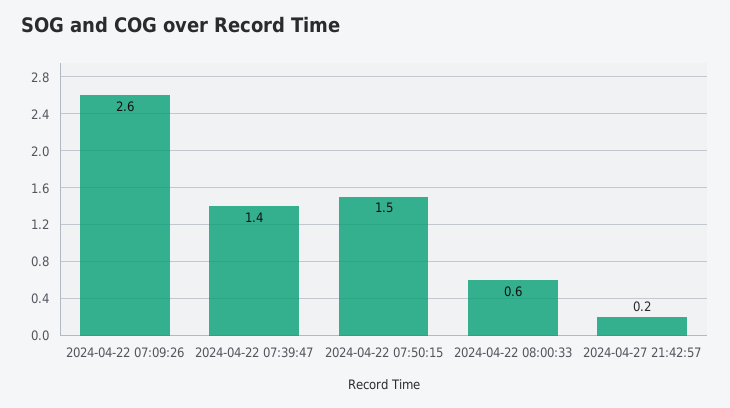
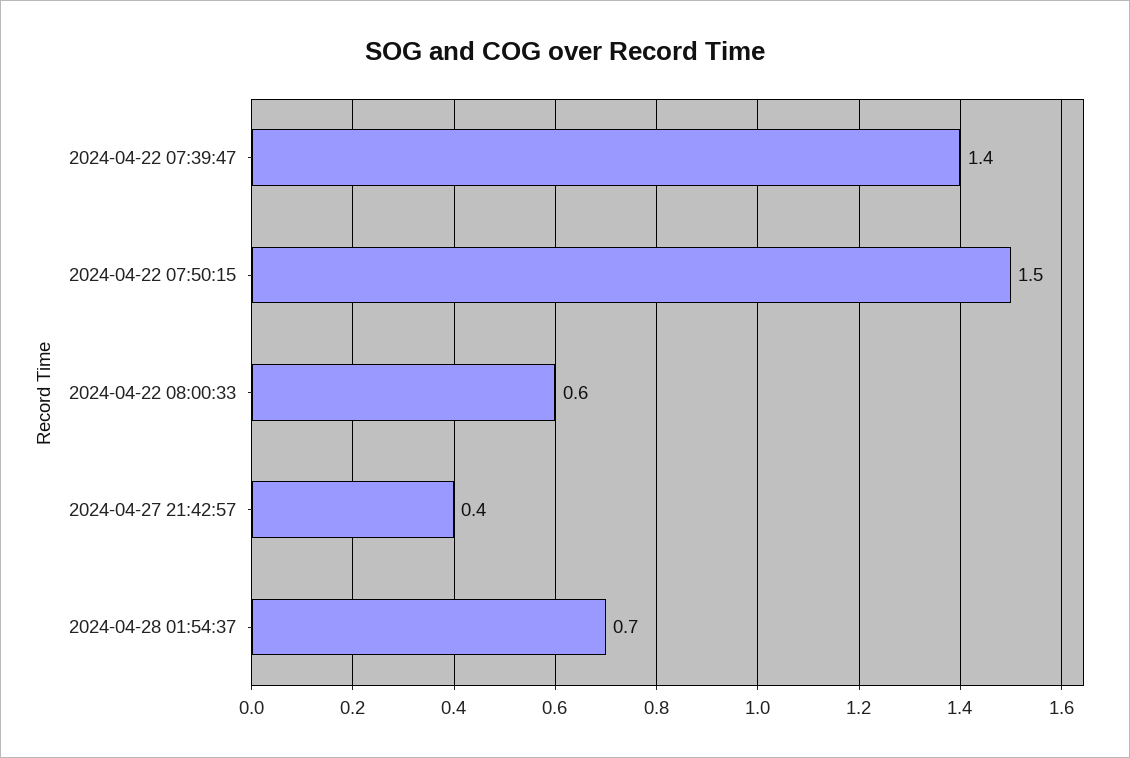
2024-04-22 07:09:26: 2.6 -> none
2024-04-27 21:42:57: 0.2 -> 0.4
2024-04-28 01:54:37: none -> 0.7

